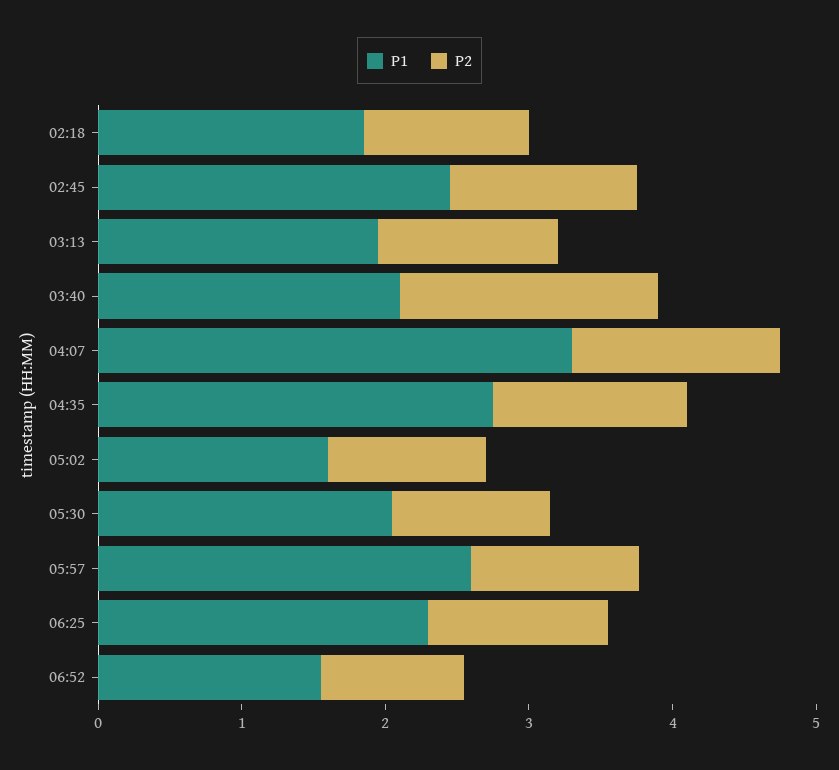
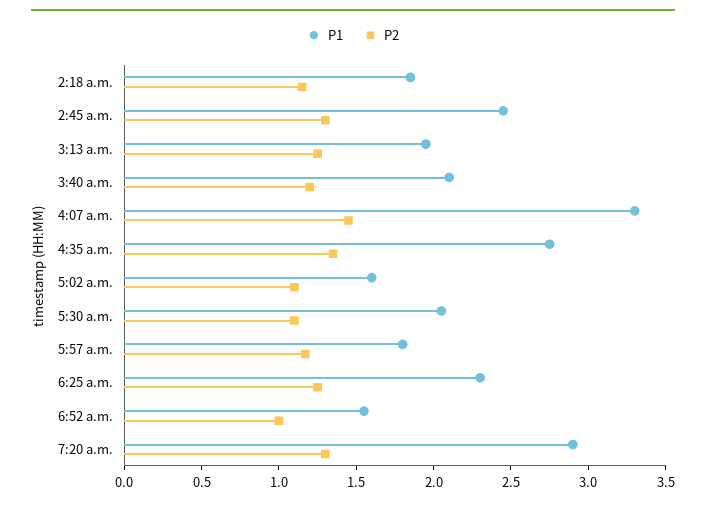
P2, 03:40: 1.8 -> 1.2
P1, 05:57: 2.6 -> 1.8
P1, 7:20 a.m.: none -> 2.9
P2, 7:20 a.m.: none -> 1.3

